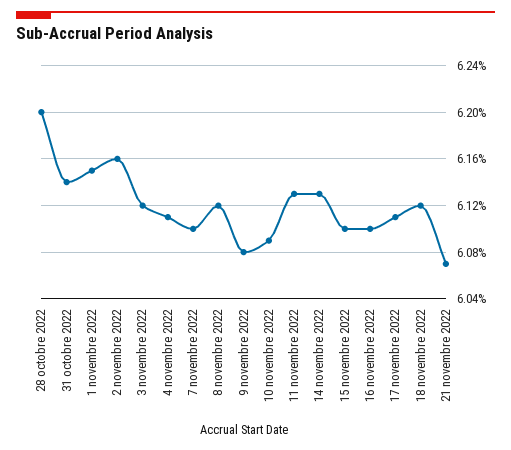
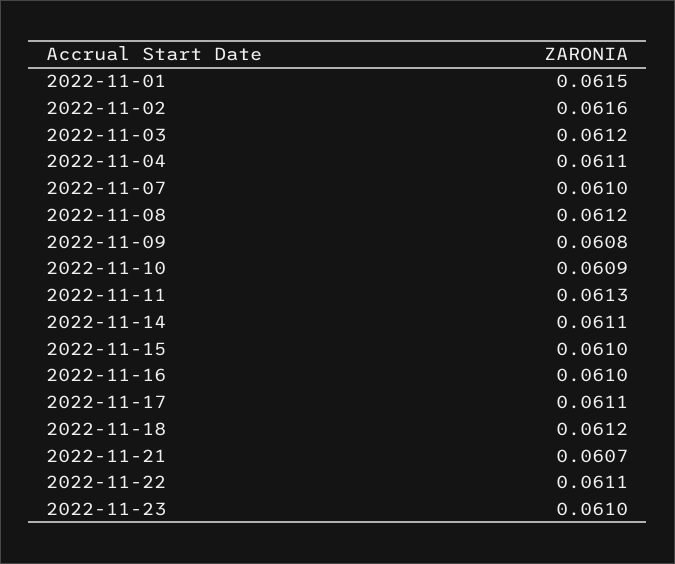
28 octobre 2022: 0.062 -> none
31 octobre 2022: 0.0614 -> none
14 novembre 2022: 0.0613 -> 0.0611
2022-11-22: none -> 0.0611
2022-11-23: none -> 0.061

